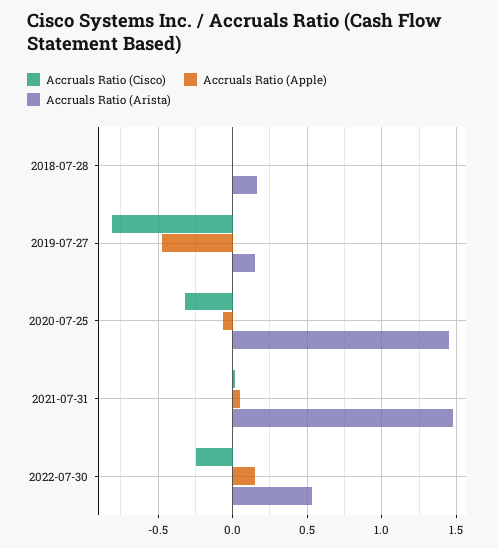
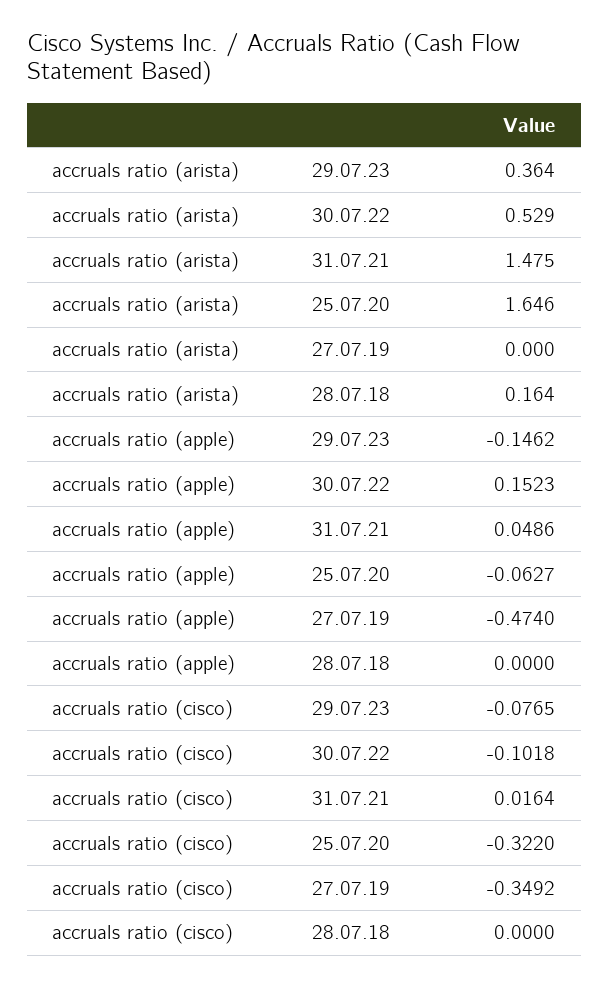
Accruals Ratio (Cisco), 2019-07-27: -0.8 -> -0.3492
Accruals Ratio (Arista), 2019-07-27: 0.15 -> 0
Accruals Ratio (Arista), 2020-07-25: 1.45 -> 1.646
Accruals Ratio (Cisco), 2022-07-30: -0.25 -> -0.1018
Accruals Ratio (Arista), 29.07.23: none -> 0.364
Accruals Ratio (Apple), 29.07.23: none -> -0.1462
Accruals Ratio (Cisco), 29.07.23: none -> -0.0765

